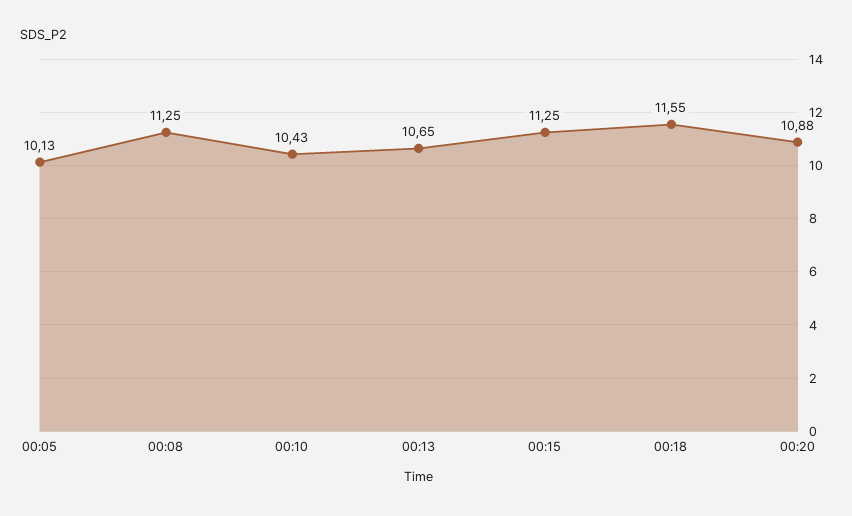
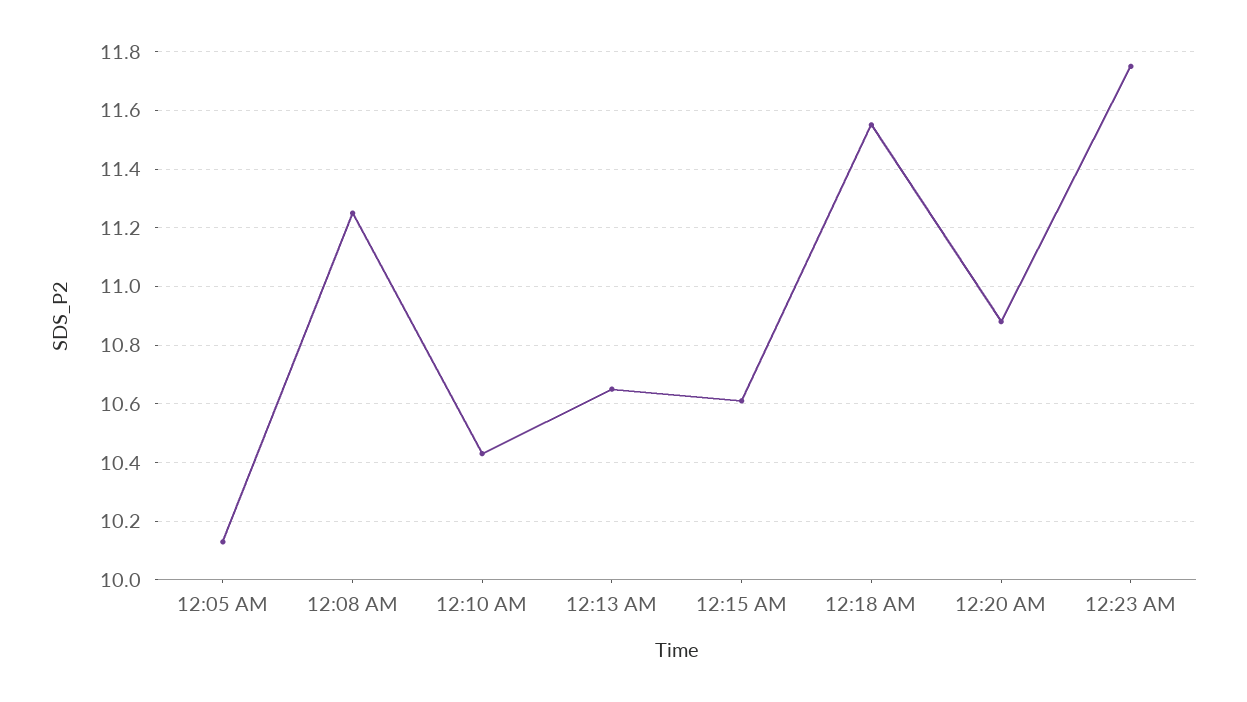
00:15: 11.25 -> 10.6
12:23 AM: none -> 11.75

